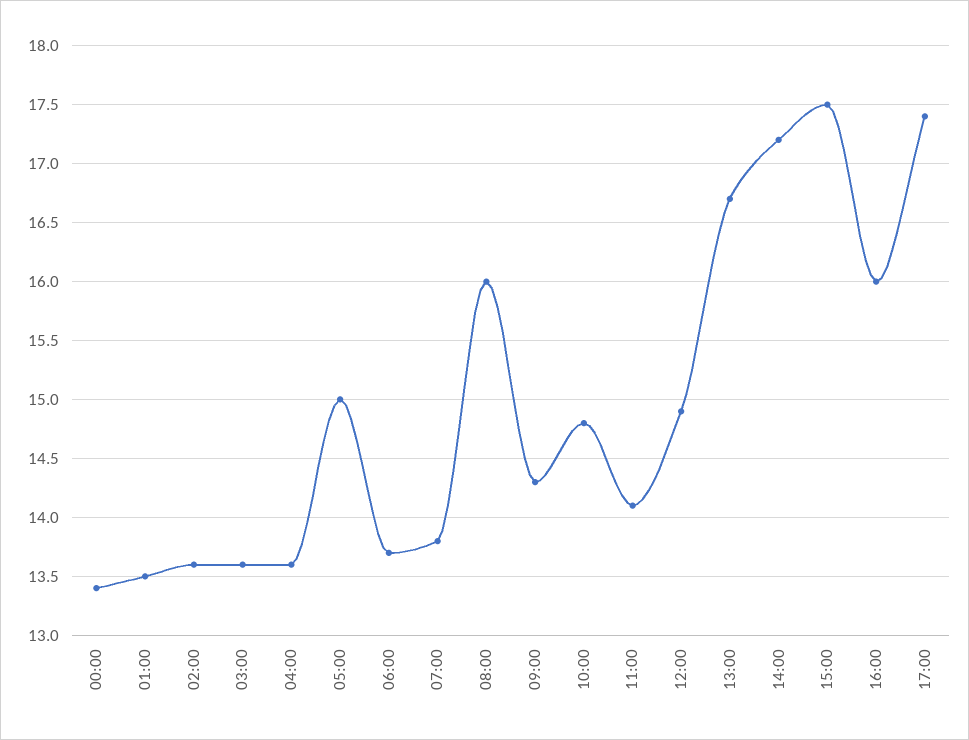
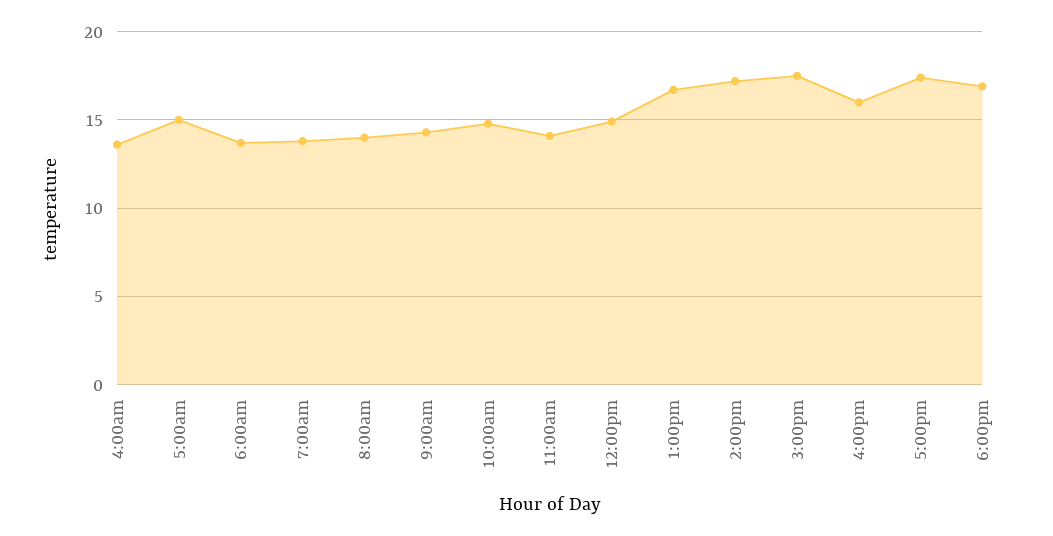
00:00: 13.4 -> none
01:00: 13.5 -> none
02:00: 13.6 -> none
03:00: 13.6 -> none
08:00: 16 -> 14
6:00pm: none -> 17

